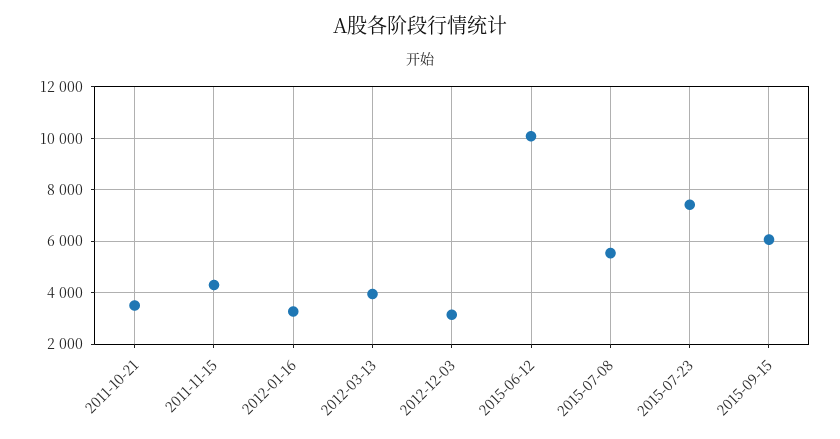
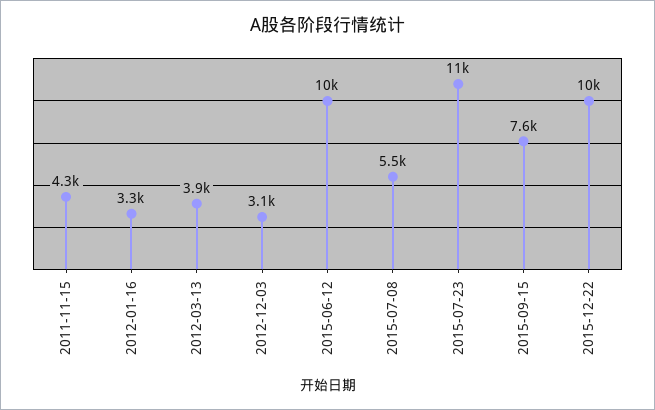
2011-10-21: 3500 -> none
2015-07-23: 7500 -> 11000
2015-09-15: 6000 -> 7600
2015-12-22: none -> 10000

